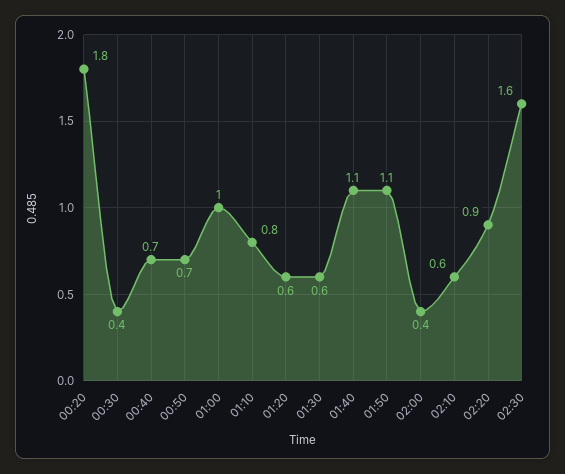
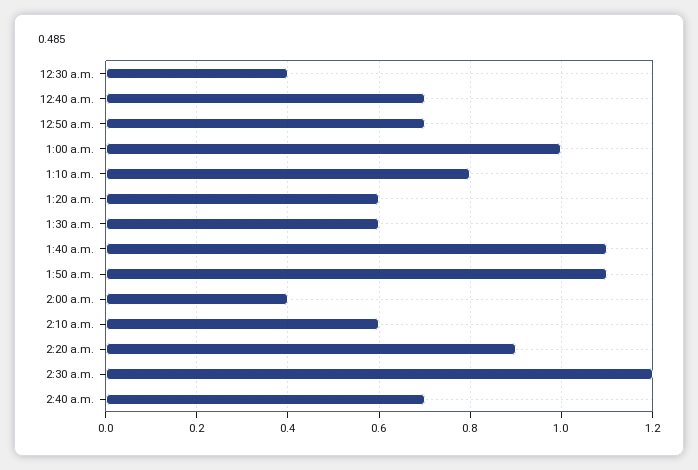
00:20: 1.8 -> none
02:30: 1.6 -> 1.2
2:40 a.m.: none -> 0.7

